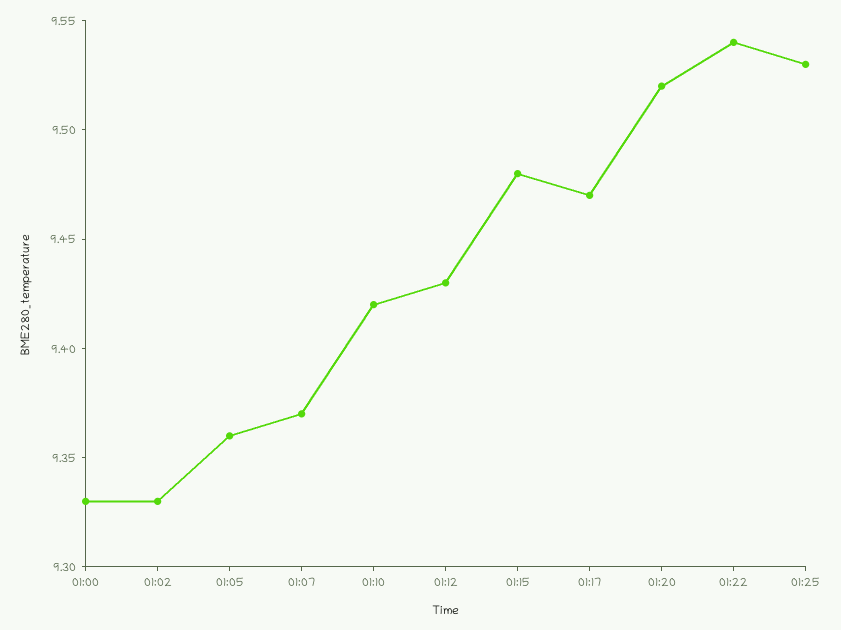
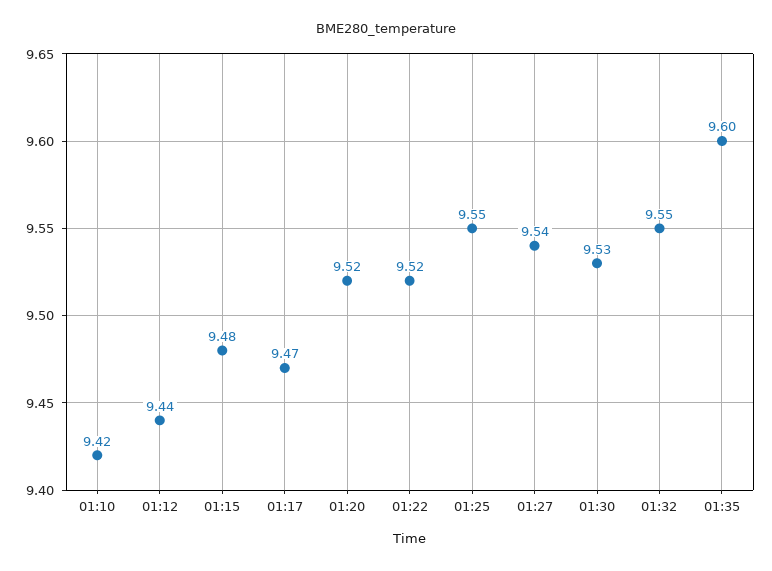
01:00: 9.33 -> none
01:02: 9.33 -> none
01:05: 9.36 -> none
01:07: 9.37 -> none
01:12: 9.43 -> 9.44
01:22: 9.54 -> 9.52
01:25: 9.53 -> 9.55
01:27: none -> 9.54
01:30: none -> 9.53
01:32: none -> 9.55
01:35: none -> 9.6

